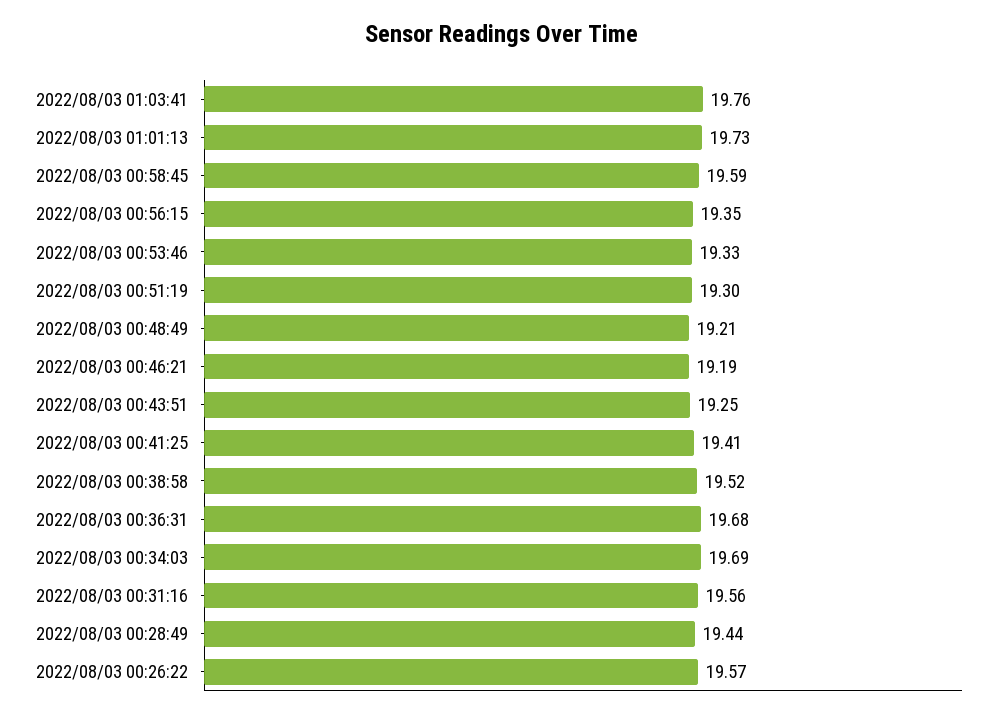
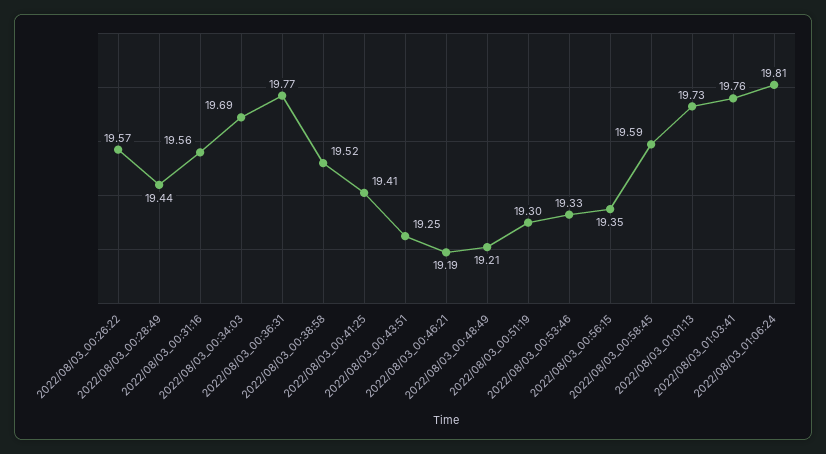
2022/08/03 00:36:31: 19.68 -> 19.77
2022/08/03_01:06:24: none -> 19.81

